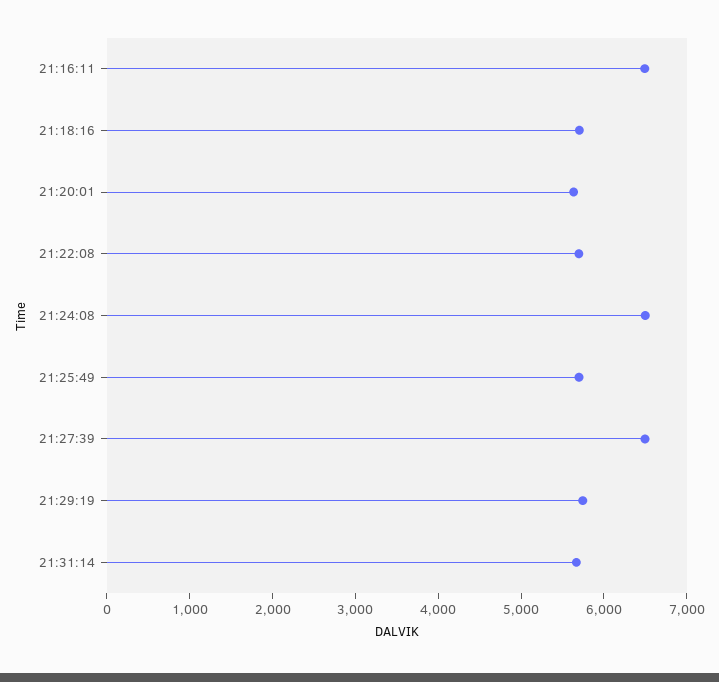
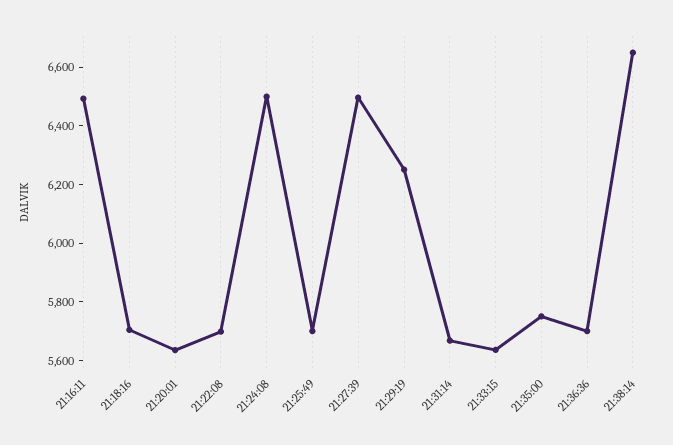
21:29:19: 5800 -> 6250
21:33:15: none -> 5650
21:35:00: none -> 5750
21:36:36: none -> 5700
21:38:14: none -> 6650

